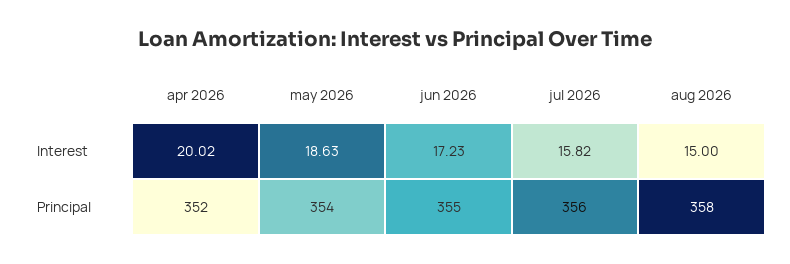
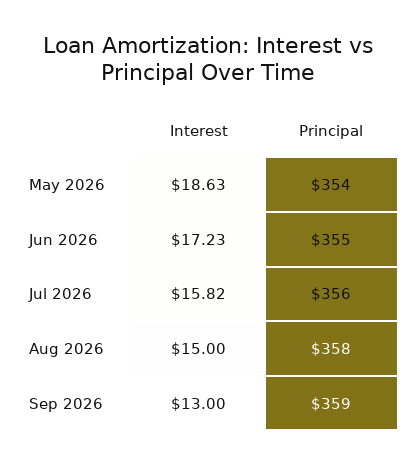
apr 2026, Interest: 20.02 -> none
apr 2026, Principal: 352 -> none
Sep 2026, Interest: none -> 13
Sep 2026, Principal: none -> 359

